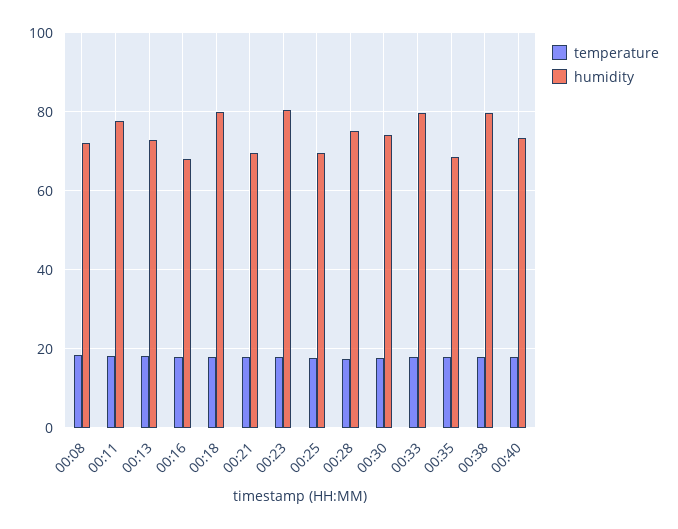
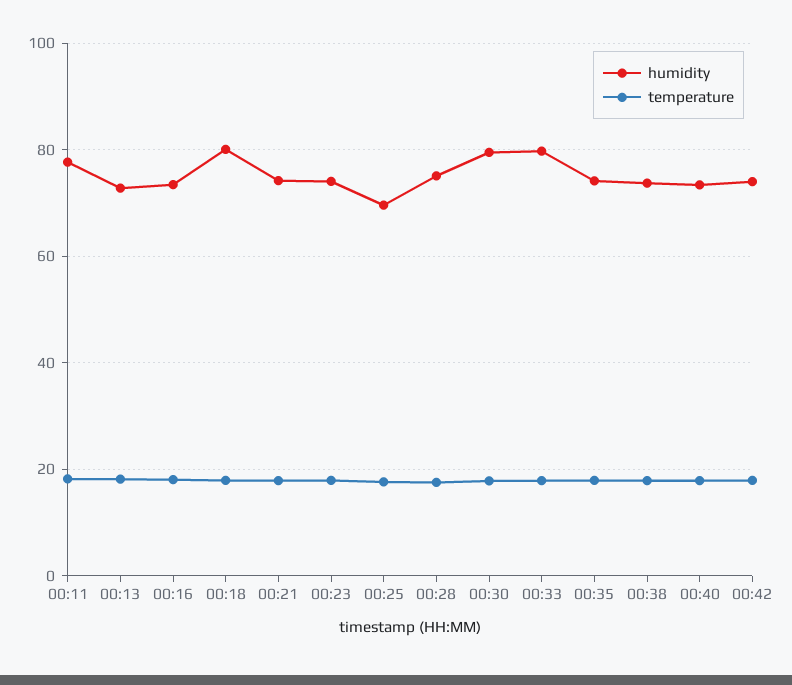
temperature, 00:08: 18 -> none
humidity, 00:08: 72 -> none
humidity, 00:16: 68 -> 74
humidity, 00:21: 70 -> 74
humidity, 00:23: 80 -> 74
humidity, 00:30: 74 -> 80
humidity, 00:35: 68 -> 74
humidity, 00:38: 80 -> 74
humidity, 00:42: none -> 74
temperature, 00:42: none -> 18

